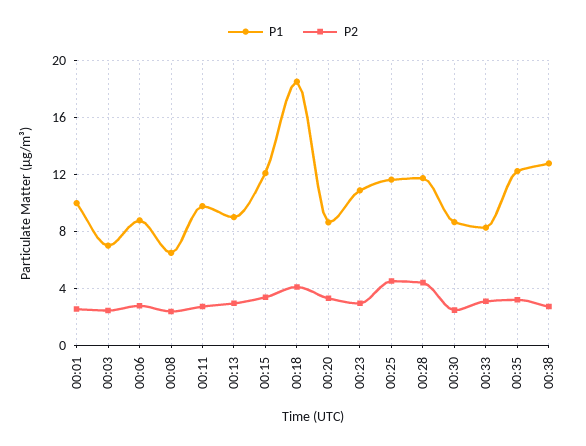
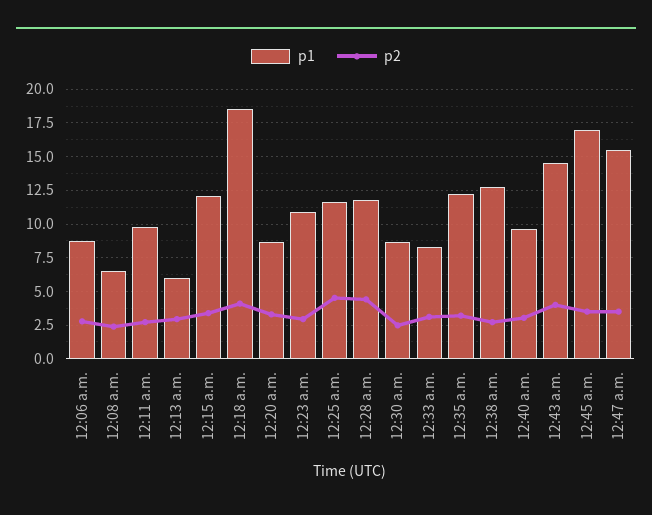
P1, 00:01: 10 -> none
P2, 00:01: 2.5 -> none
P1, 00:03: 7 -> none
P2, 00:03: 2.5 -> none
P1, 00:13: 9 -> 6
P1, 12:40 a.m.: none -> 9.5
P2, 12:40 a.m.: none -> 3
P1, 12:43 a.m.: none -> 14.5
P2, 12:43 a.m.: none -> 4
P1, 12:45 a.m.: none -> 17
P2, 12:45 a.m.: none -> 3.5
P1, 12:47 a.m.: none -> 15.5
P2, 12:47 a.m.: none -> 3.5

